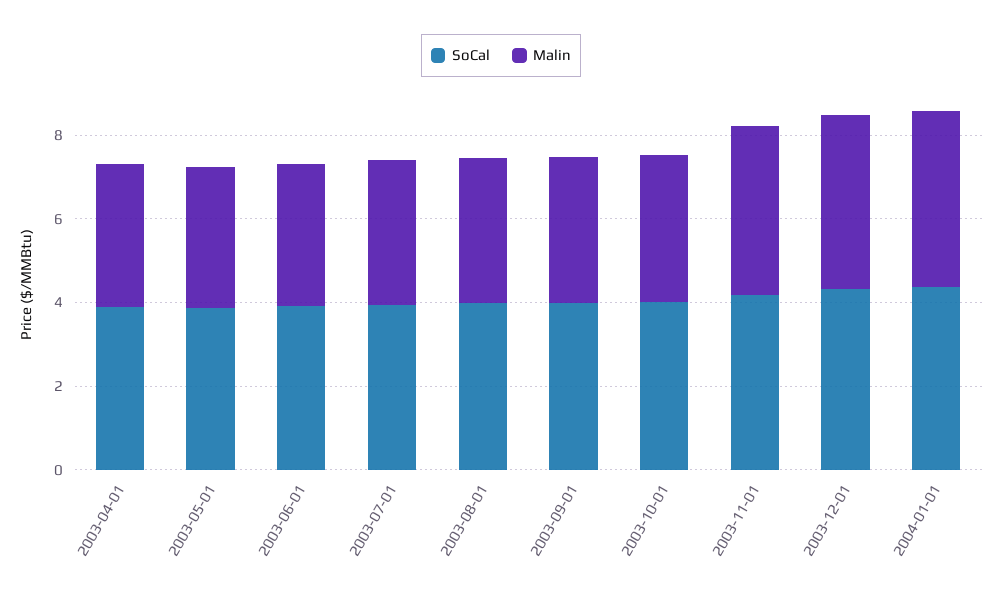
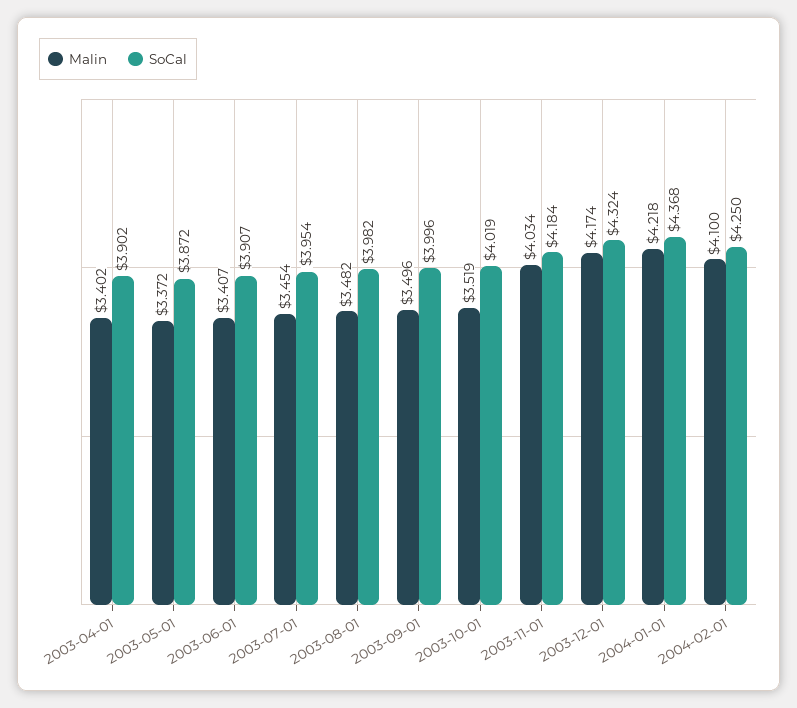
Malin, 2004-02-01: none -> 4.1
SoCal, 2004-02-01: none -> 4.25

